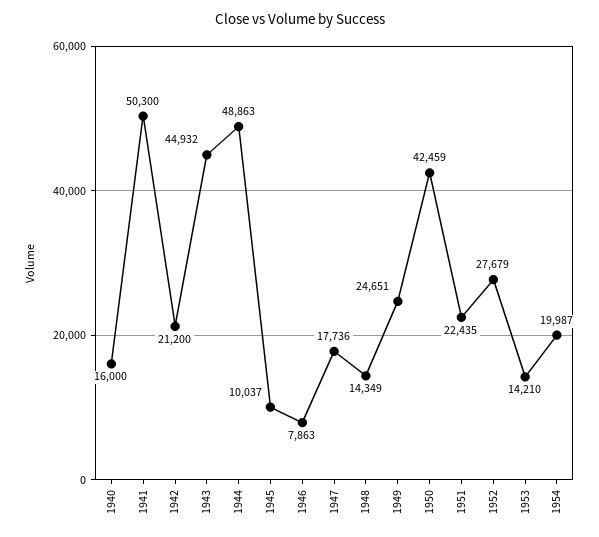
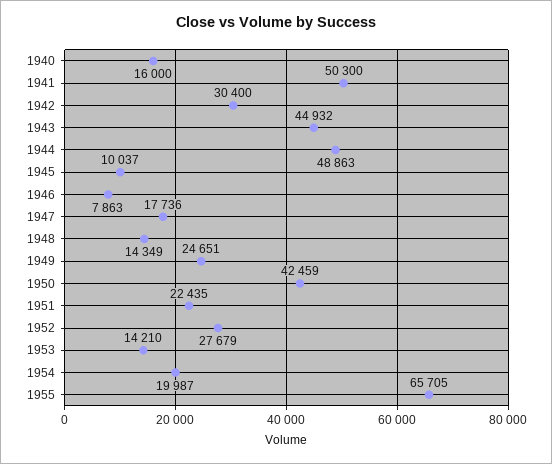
1942: 21200 -> 30400
1955: none -> 65705

